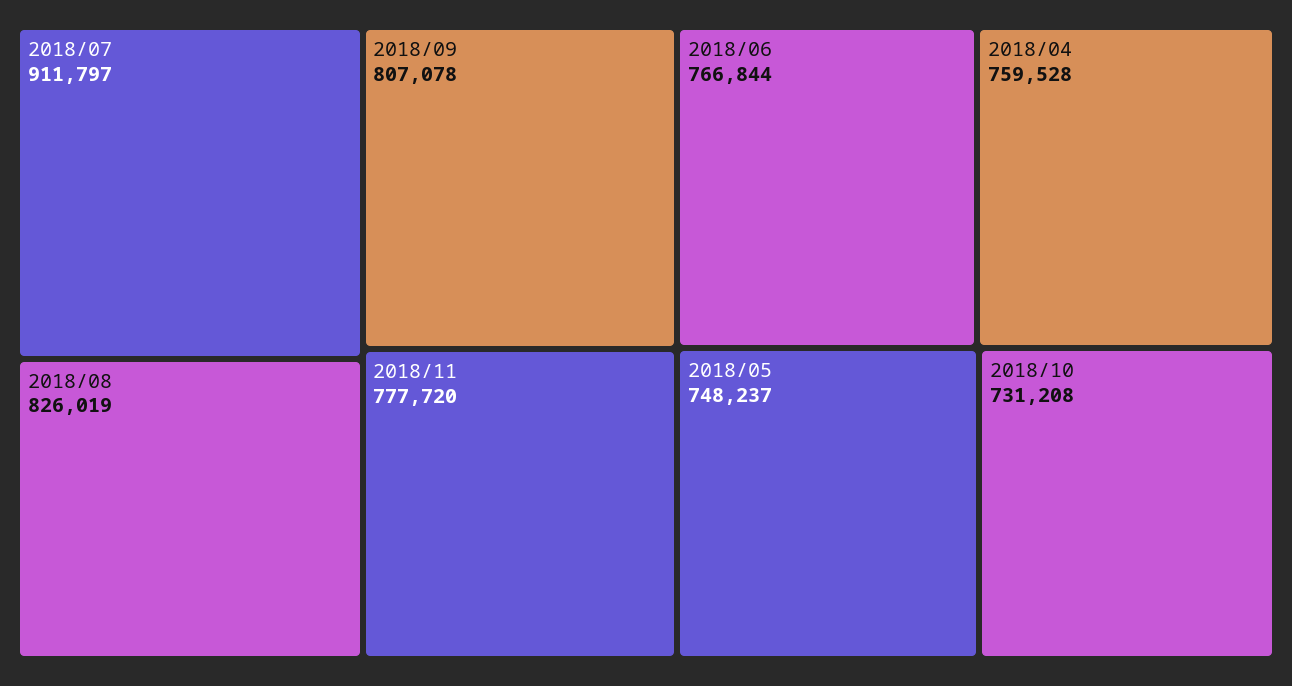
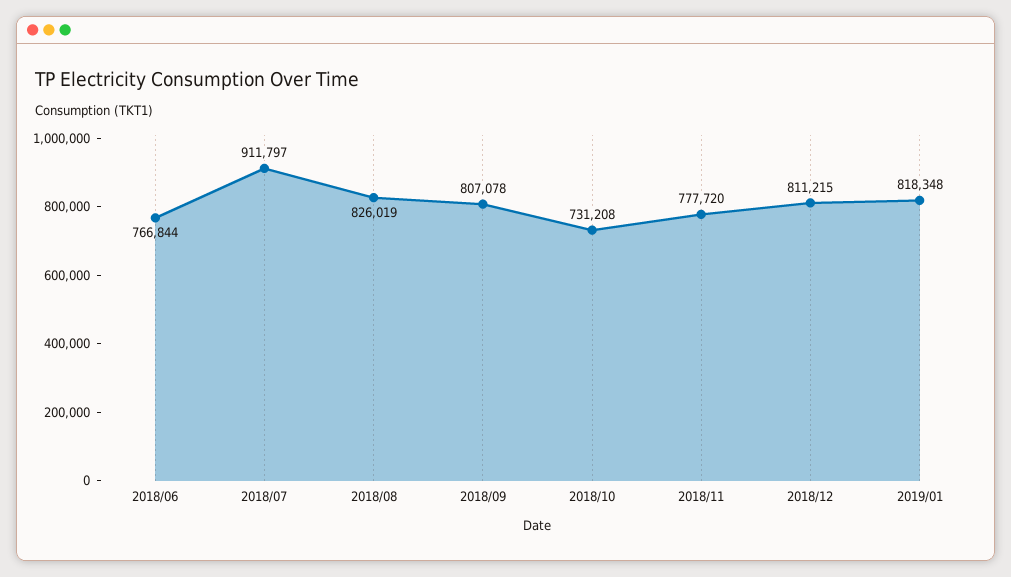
2018/04: 759528 -> none
2018/05: 748237 -> none
2018/12: none -> 811215
2019/01: none -> 818348

